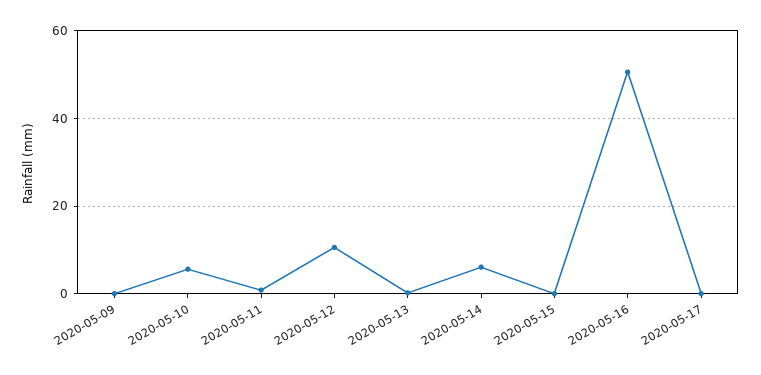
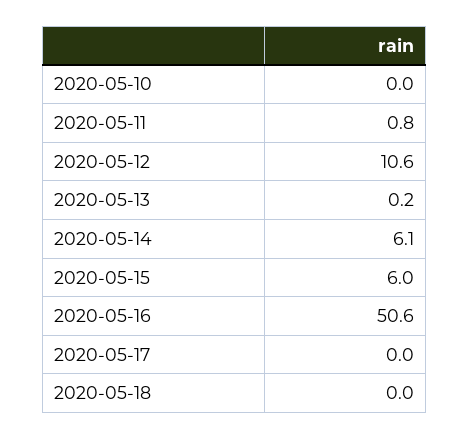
2020-05-09: 0 -> none
2020-05-10: 6 -> 0
2020-05-15: 0 -> 6
2020-05-18: none -> 0

